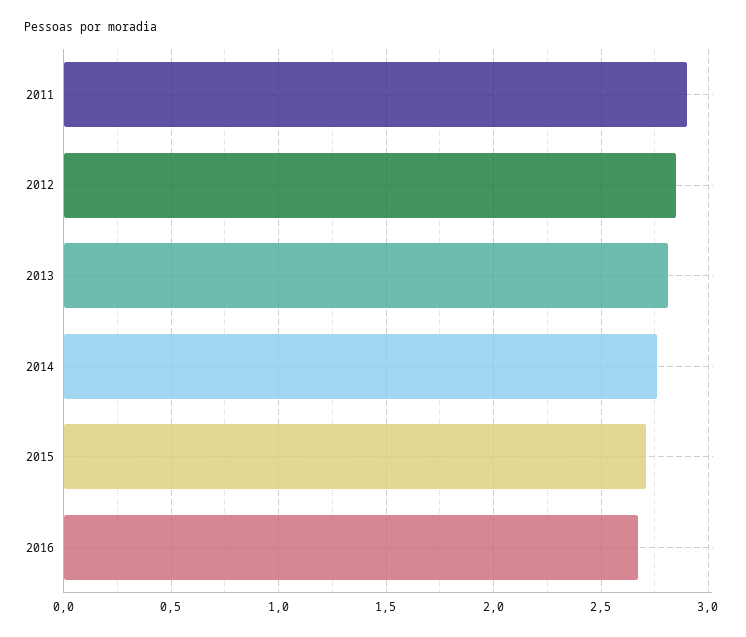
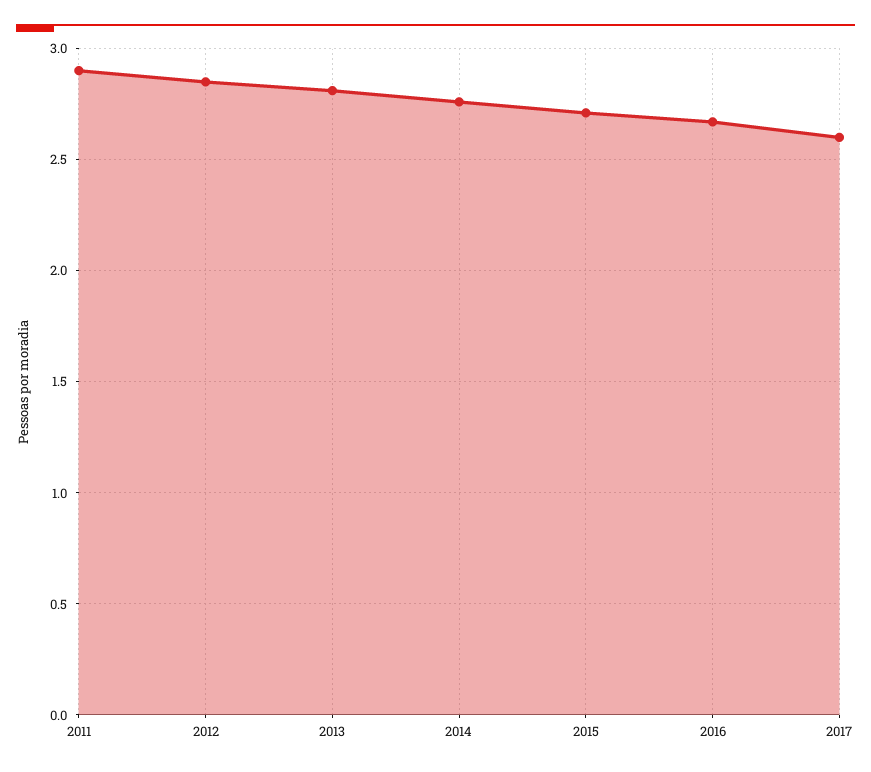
2017: none -> 2.6

